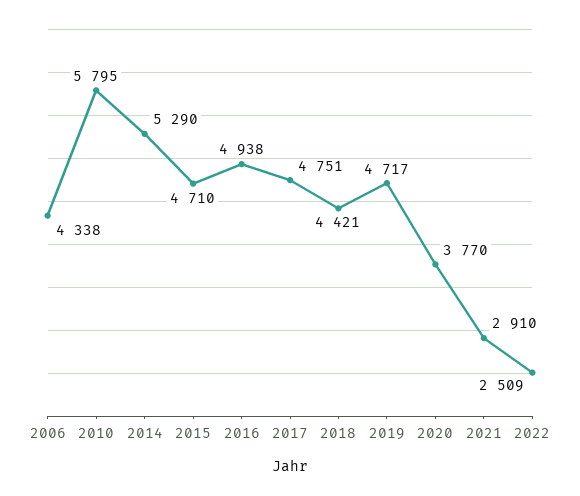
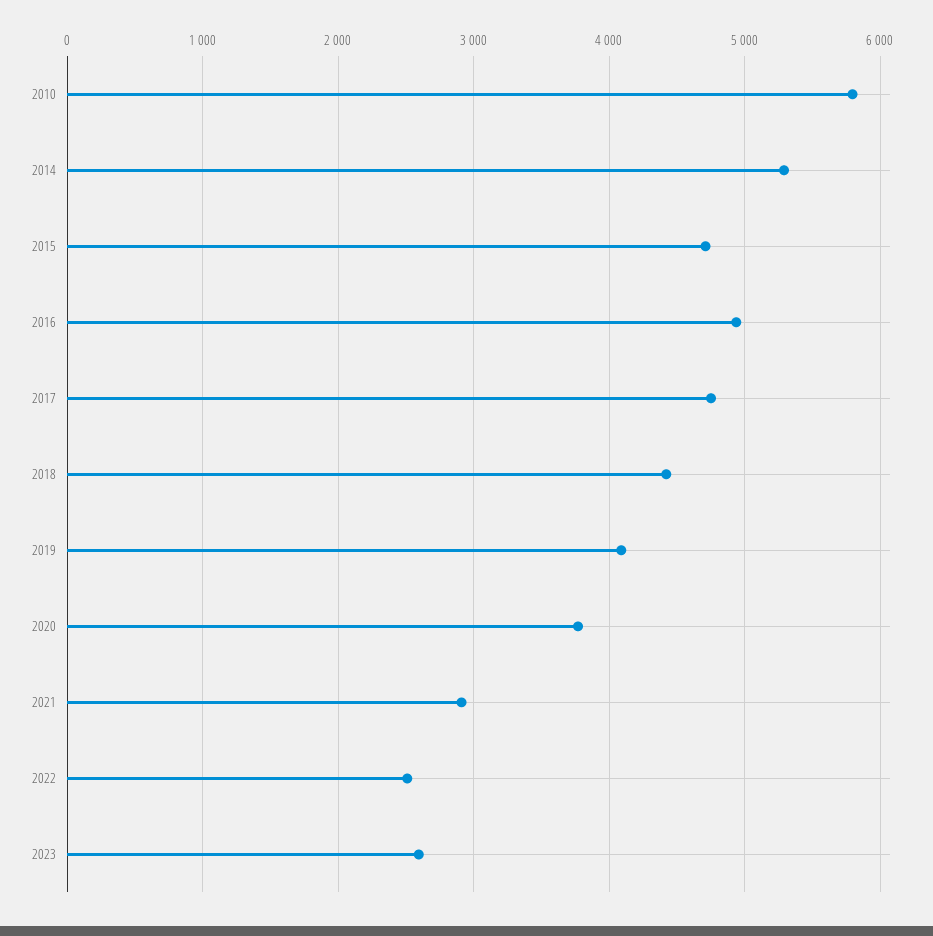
2006: 4338 -> none
2019: 4717 -> 4100
2023: none -> 2600

